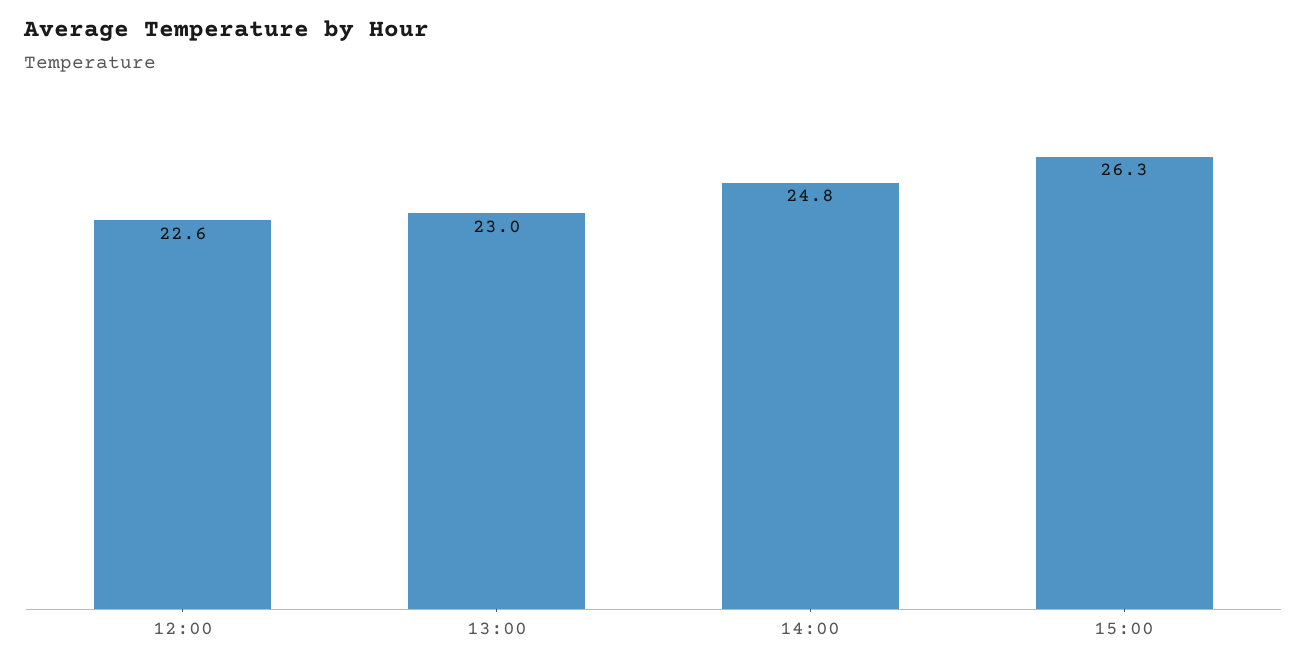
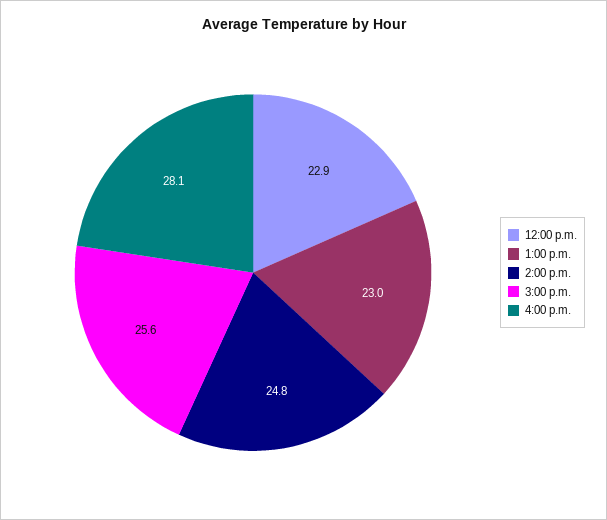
12:00: 22.6 -> 22.9
15:00: 26.3 -> 25.6
4:00 p.m.: none -> 28.1

